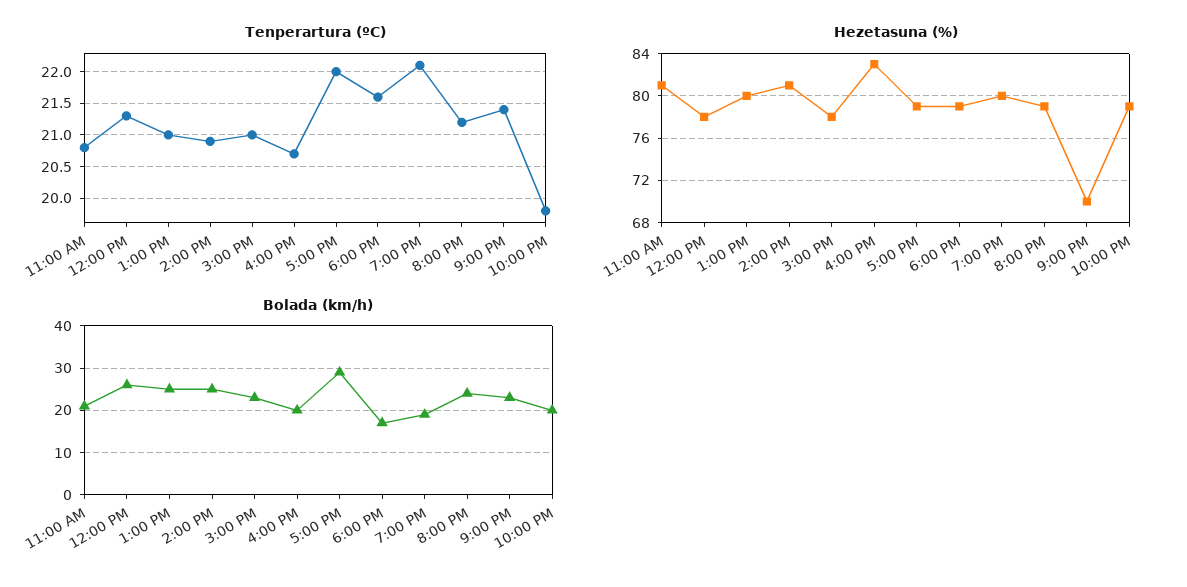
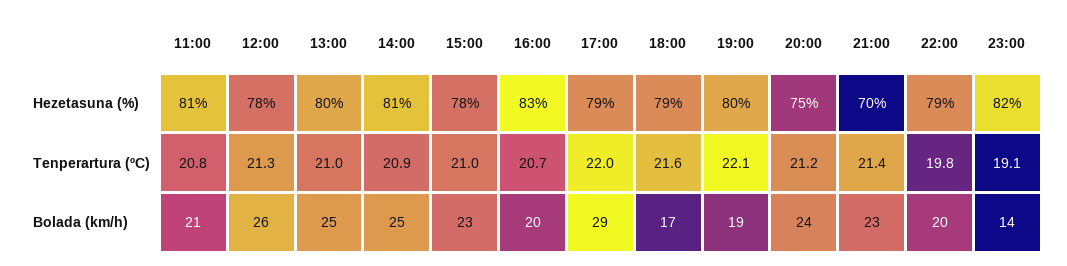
Hezetasuna (%), 8:00 PM: 79 -> 75
Hezetasuna (%), 23:00: none -> 82
Tenperartura (ºC), 23:00: none -> 19.1
Bolada (km/h), 23:00: none -> 14

